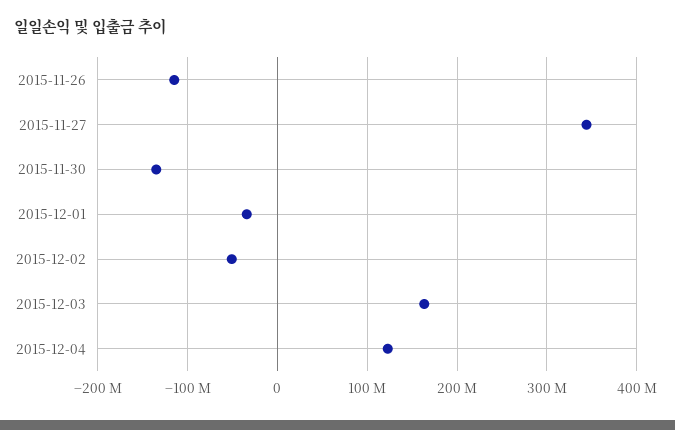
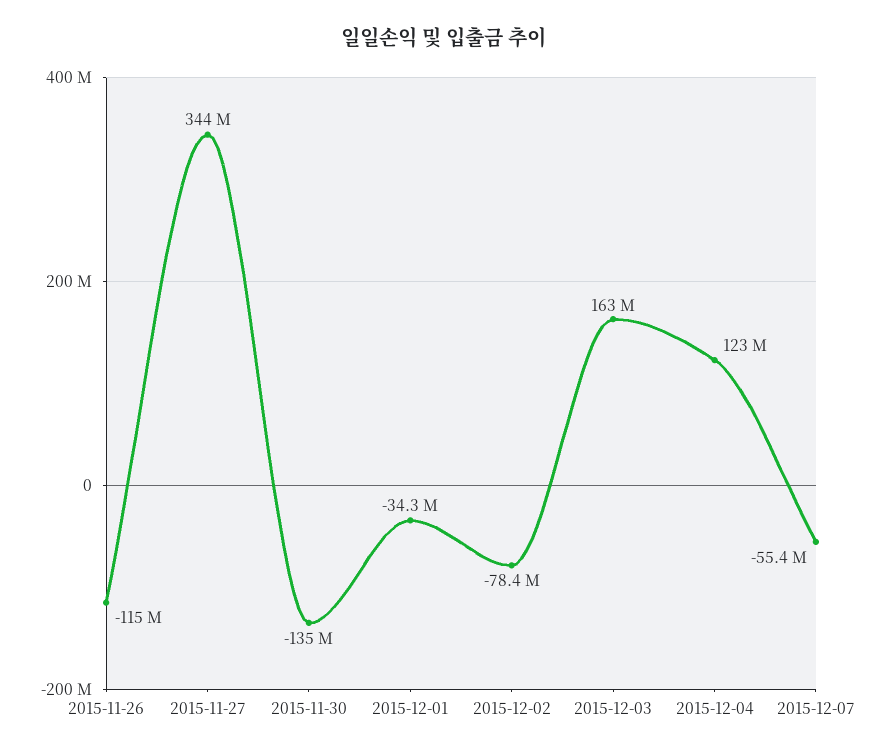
2015-12-02: -50000000 -> -78400000
2015-12-07: none -> -55400000

